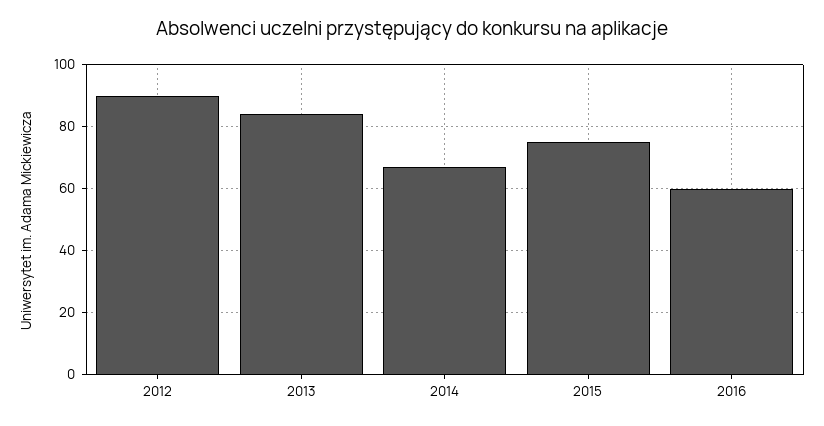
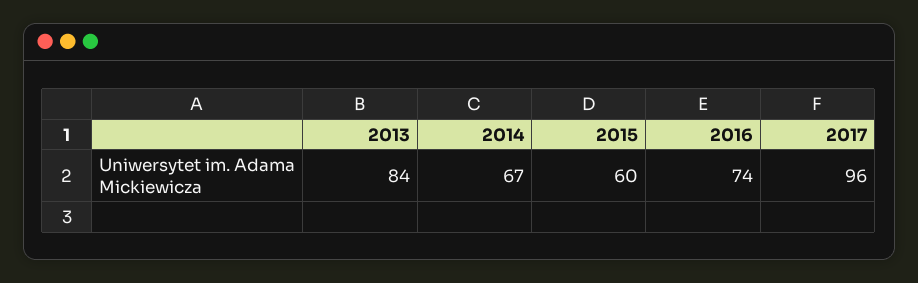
2012: 90 -> none
2015: 75 -> 60
2016: 60 -> 74
2017: none -> 96

